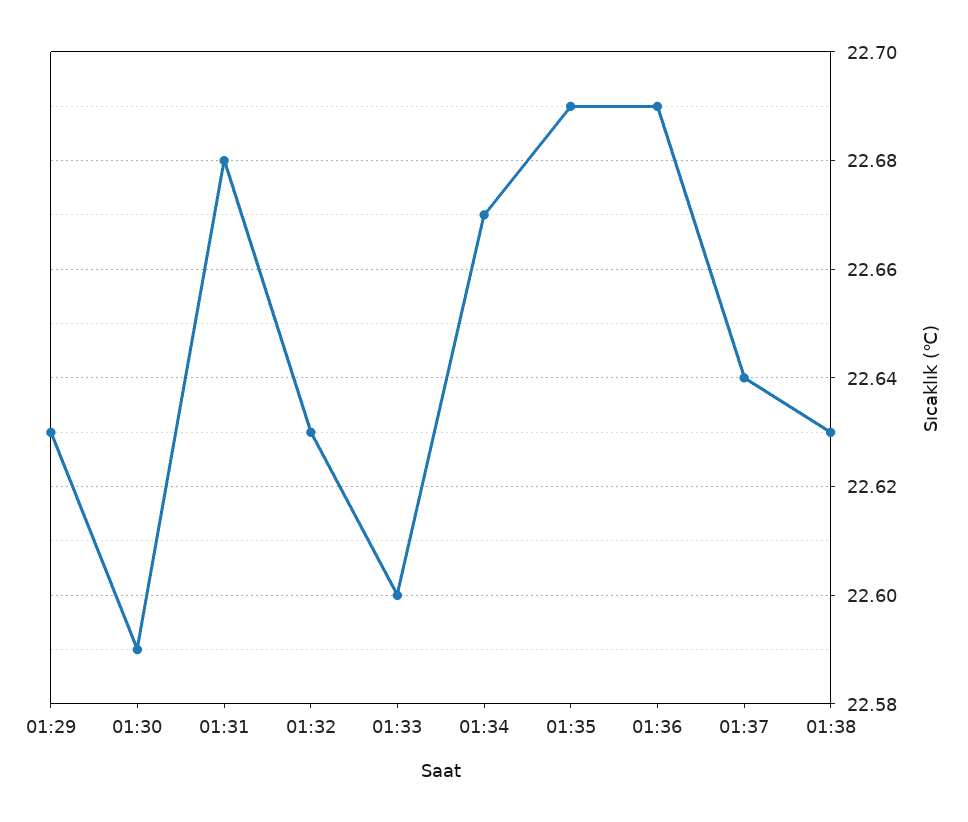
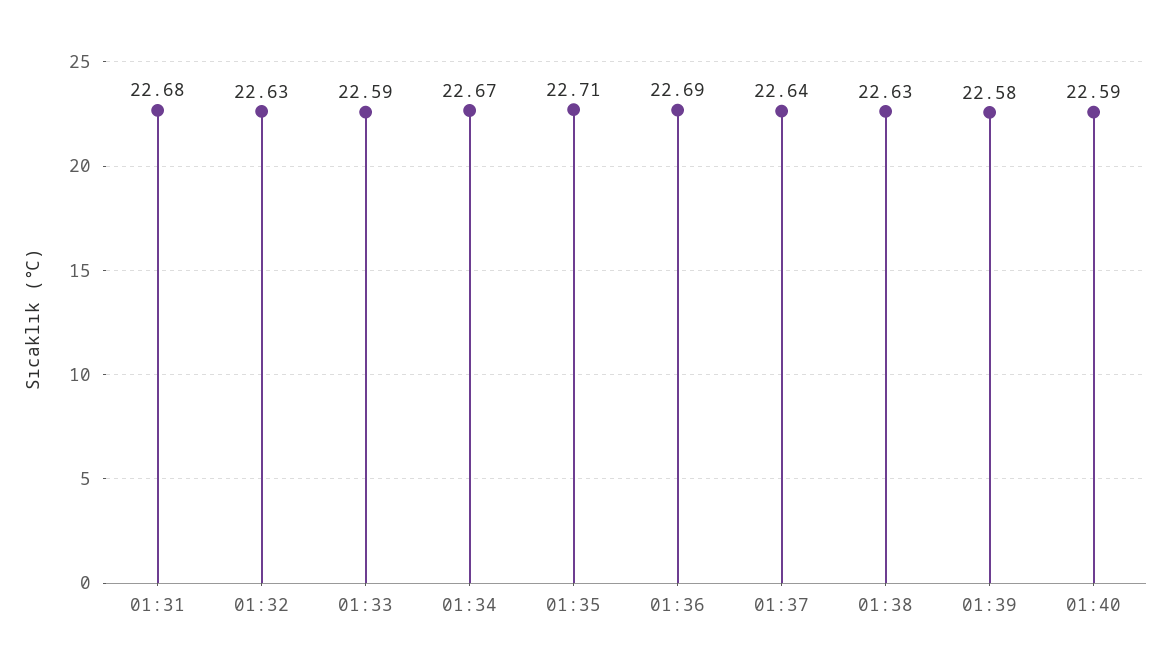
01:29: 22.63 -> none
01:30: 22.59 -> none
01:33: 22.6 -> 22.59
01:35: 22.69 -> 22.71
01:39: none -> 22.58
01:40: none -> 22.59

